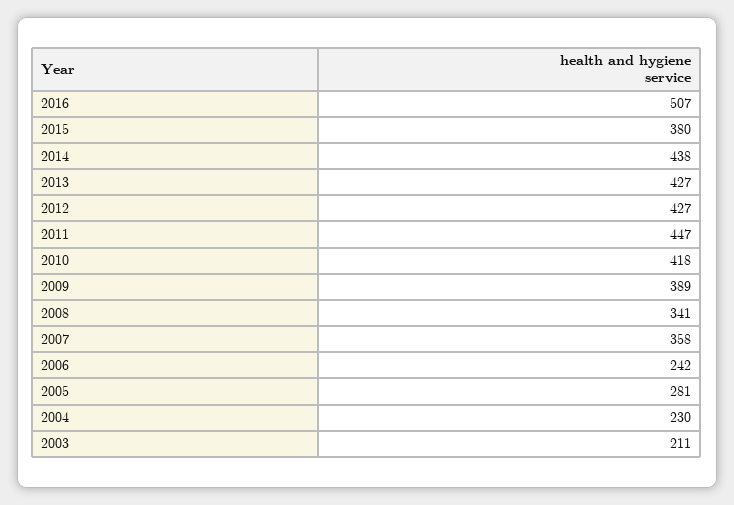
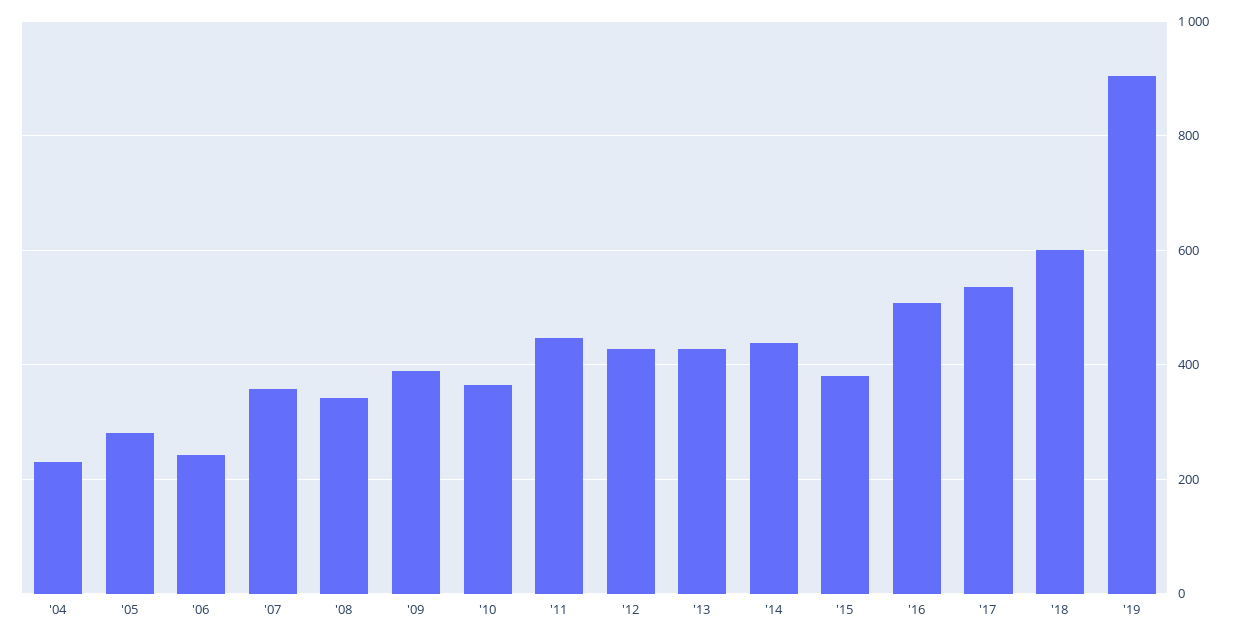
2010: 418 -> 360
2003: 211 -> none
'17: none -> 540
'18: none -> 600
'19: none -> 900

